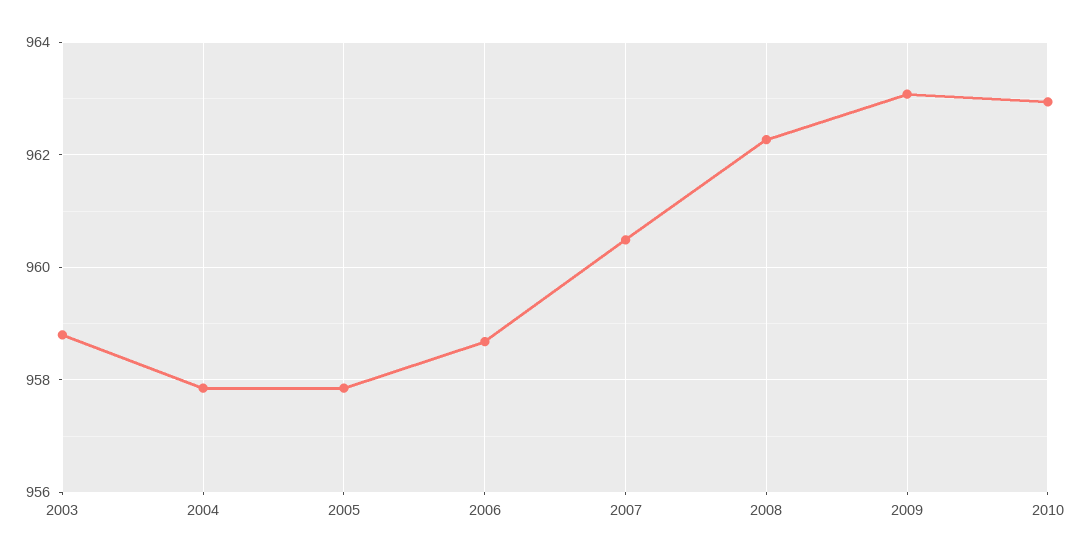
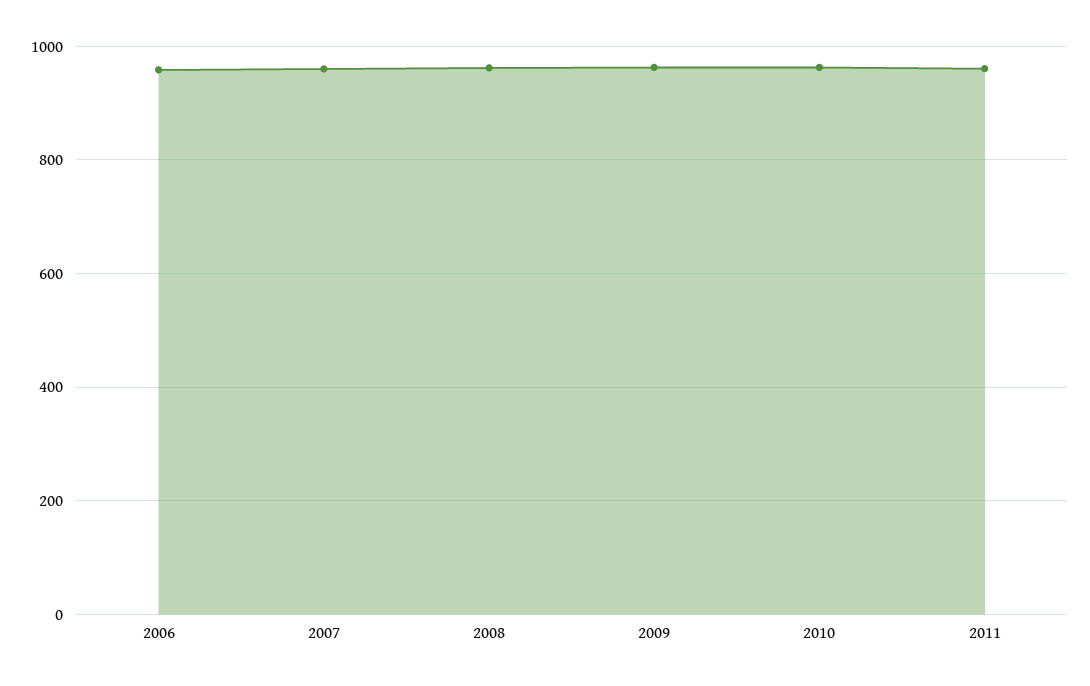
2003: 958.8 -> none
2004: 957.8 -> none
2005: 957.8 -> none
2011: none -> 960

